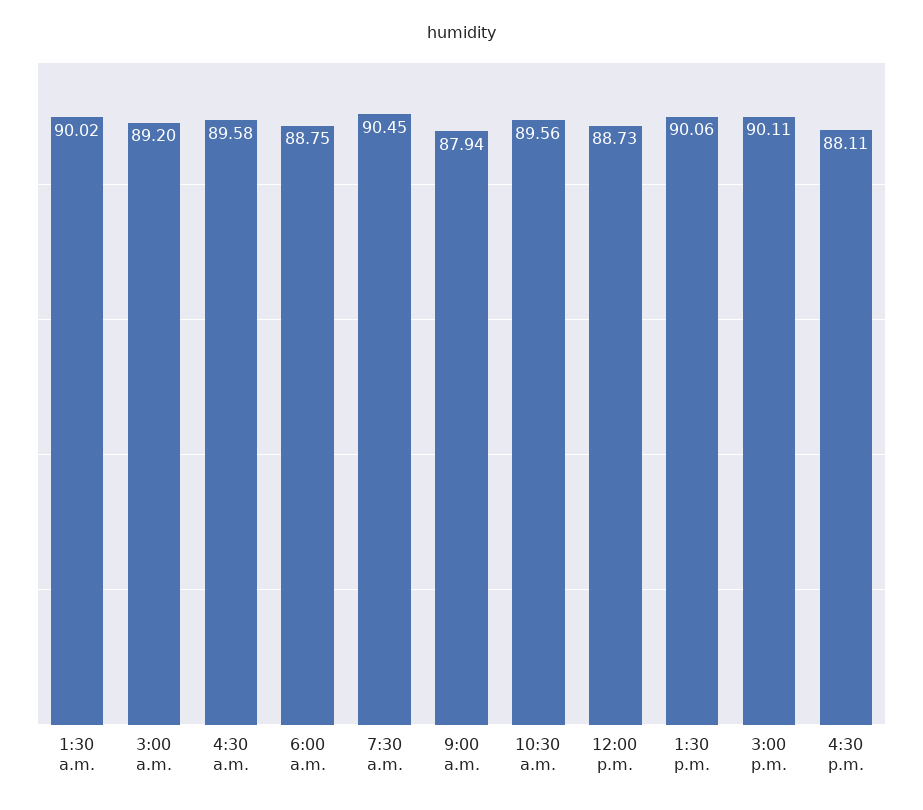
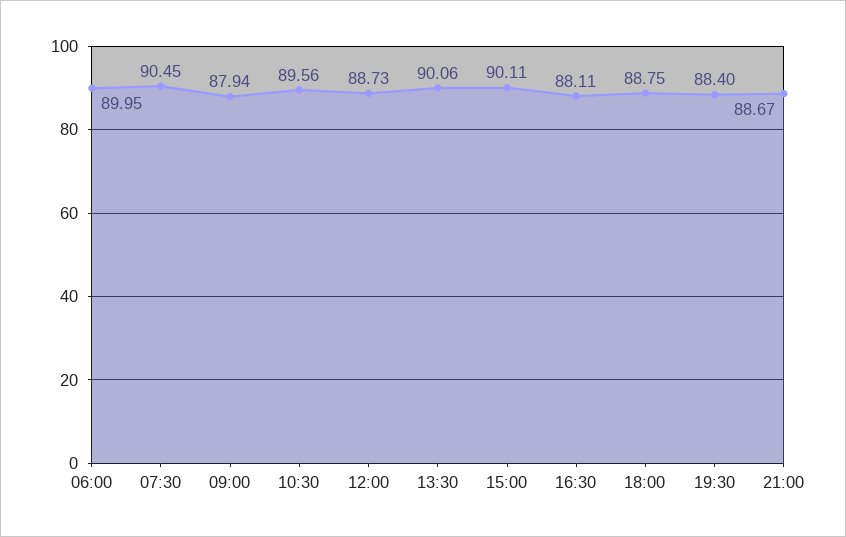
1:30 a.m.: 90.02 -> none
3:00 a.m.: 89.2 -> none
4:30 a.m.: 89.58 -> none
6:00 a.m.: 88.75 -> 89.95
18:00: none -> 88.75
19:30: none -> 88.4
21:00: none -> 88.67

